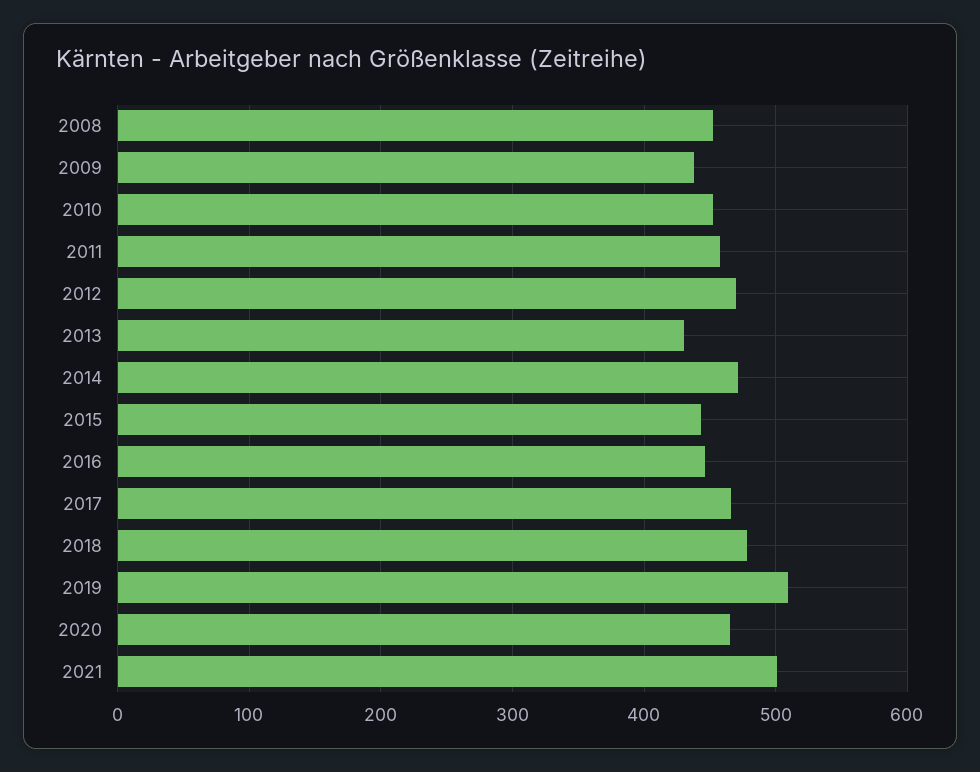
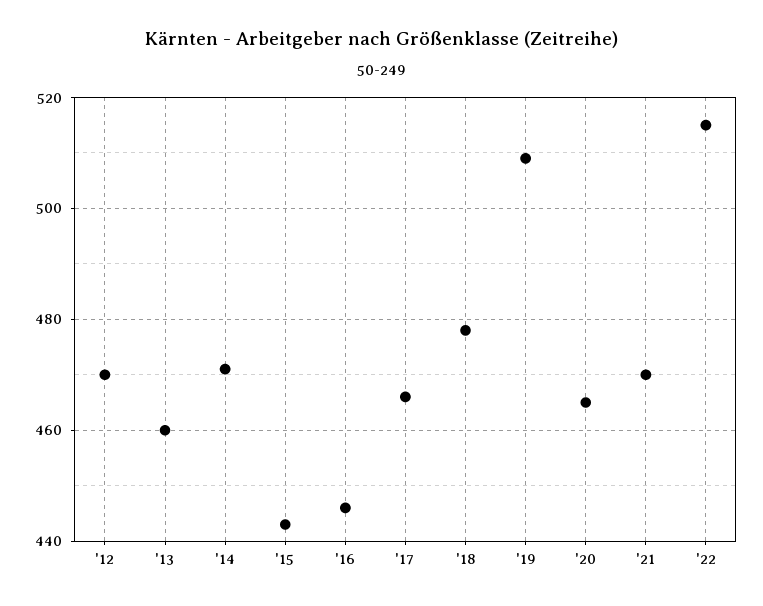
2008: 450 -> none
2009: 440 -> none
2010: 450 -> none
2011: 460 -> none
2013: 430 -> 460
2021: 500 -> 470
'22: none -> 515

